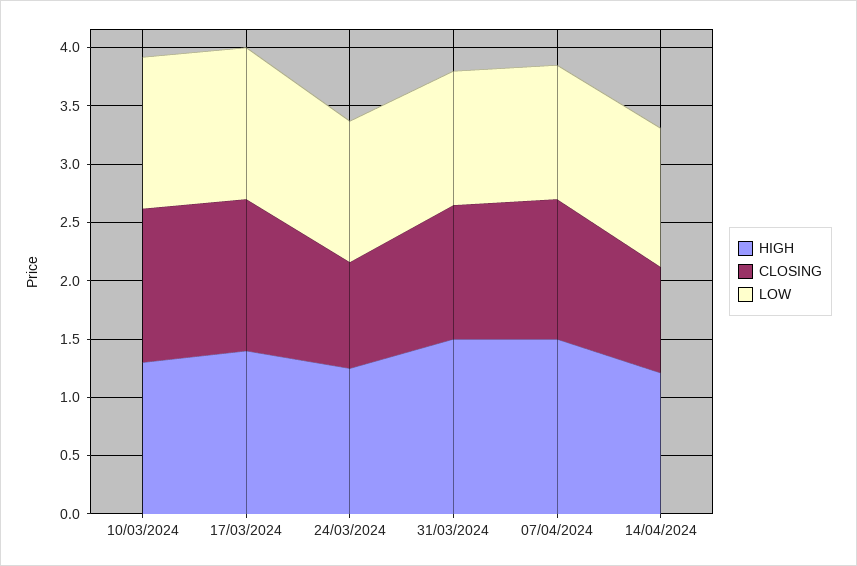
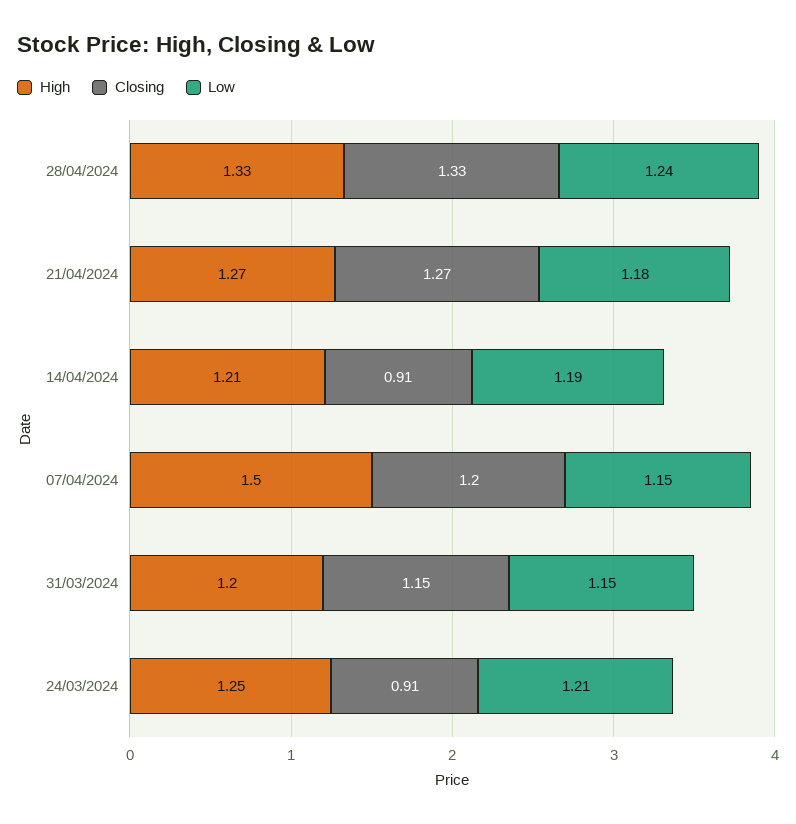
HIGH, 10/03/2024: 1.3 -> none
CLOSING, 10/03/2024: 1.3 -> none
LOW, 10/03/2024: 1.3 -> none
HIGH, 17/03/2024: 1.4 -> none
CLOSING, 17/03/2024: 1.3 -> none
LOW, 17/03/2024: 1.3 -> none
HIGH, 31/03/2024: 1.5 -> 1.2
HIGH, 28/04/2024: none -> 1.33
CLOSING, 28/04/2024: none -> 1.33
LOW, 28/04/2024: none -> 1.24
HIGH, 21/04/2024: none -> 1.27
CLOSING, 21/04/2024: none -> 1.27
LOW, 21/04/2024: none -> 1.18

